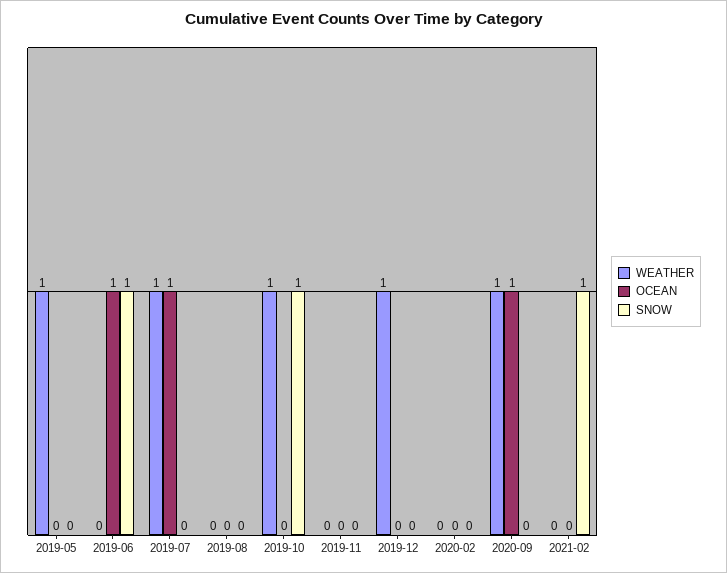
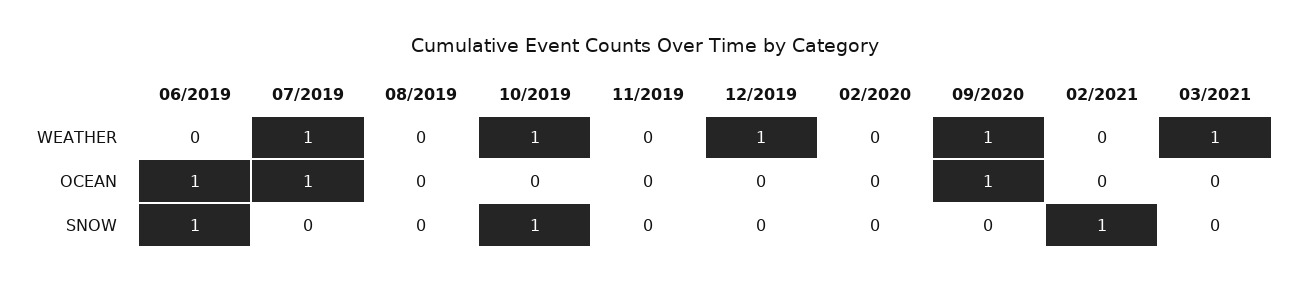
WEATHER, 2019-05: 1 -> none
OCEAN, 2019-05: 0 -> none
SNOW, 2019-05: 0 -> none
WEATHER, 03/2021: none -> 1
OCEAN, 03/2021: none -> 0
SNOW, 03/2021: none -> 0

